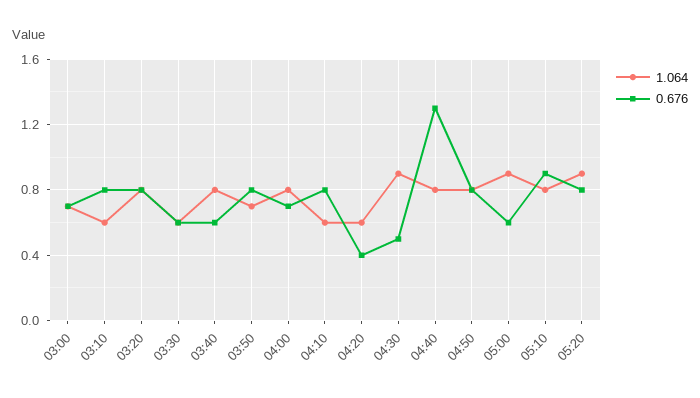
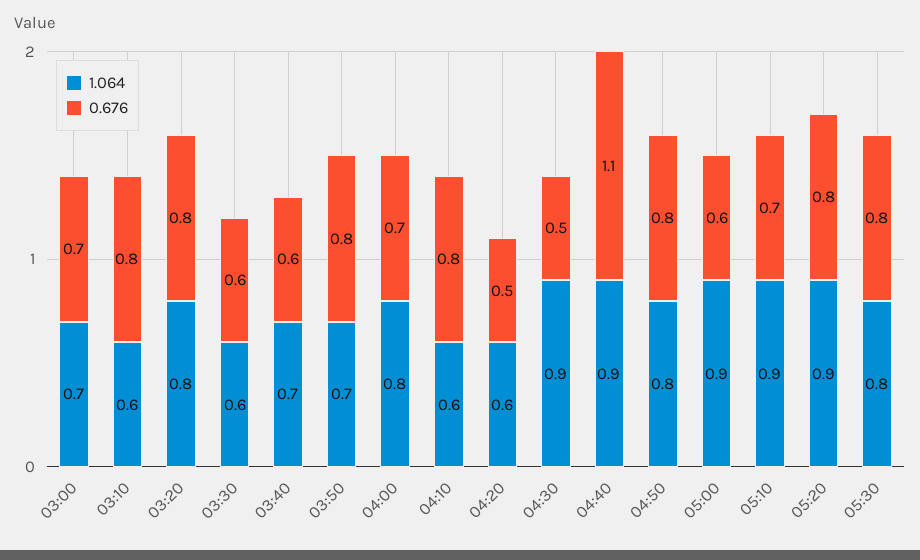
1.064, 03:40: 0.8 -> 0.7
0.676, 04:20: 0.4 -> 0.5
1.064, 04:40: 0.8 -> 0.9
0.676, 04:40: 1.3 -> 1.1
1.064, 05:10: 0.8 -> 0.9
0.676, 05:10: 0.9 -> 0.7
1.064, 05:30: none -> 0.8
0.676, 05:30: none -> 0.8

